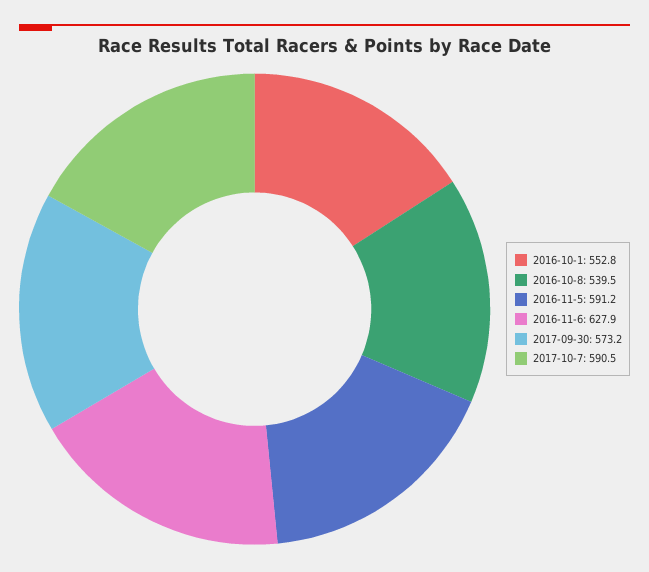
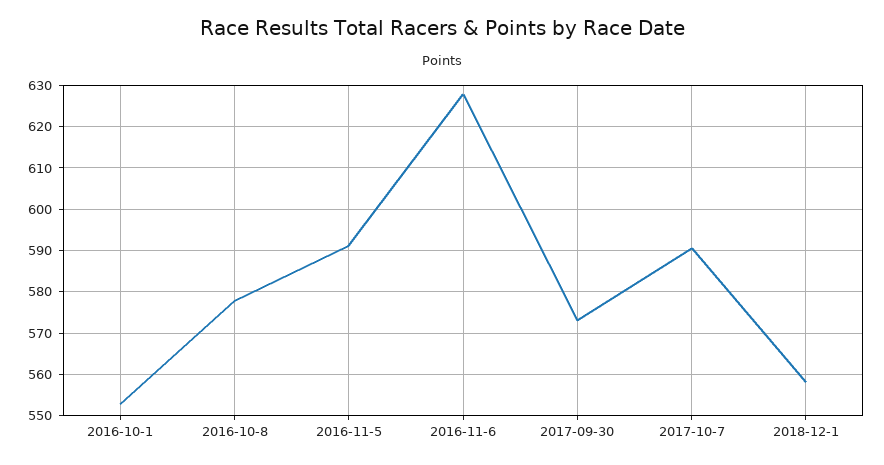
2016-10-8: 539.5 -> 578
2018-12-1: none -> 558

